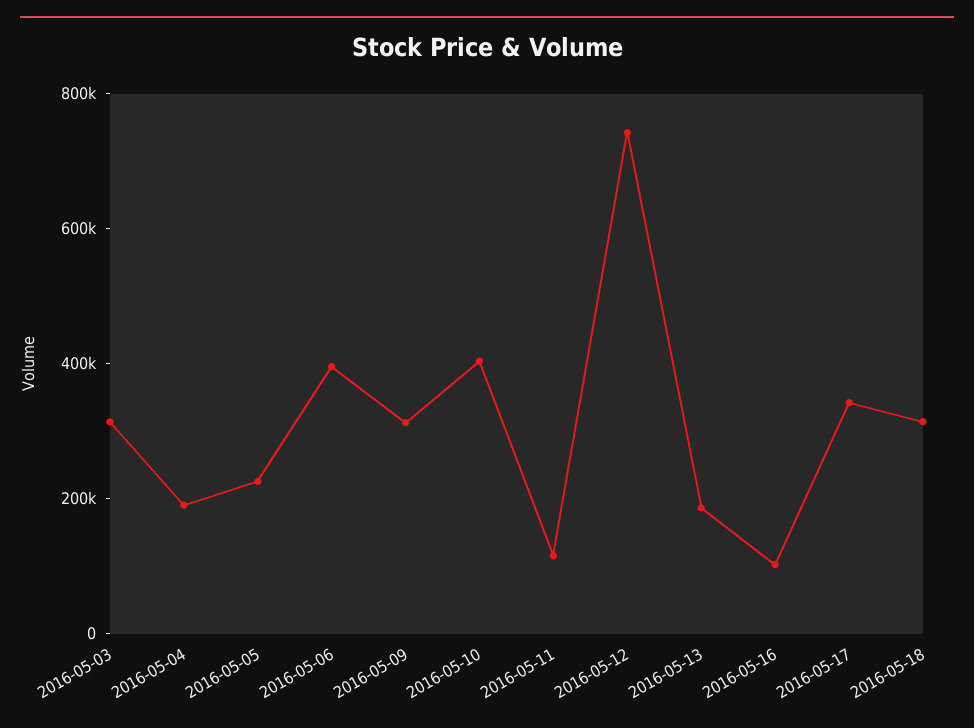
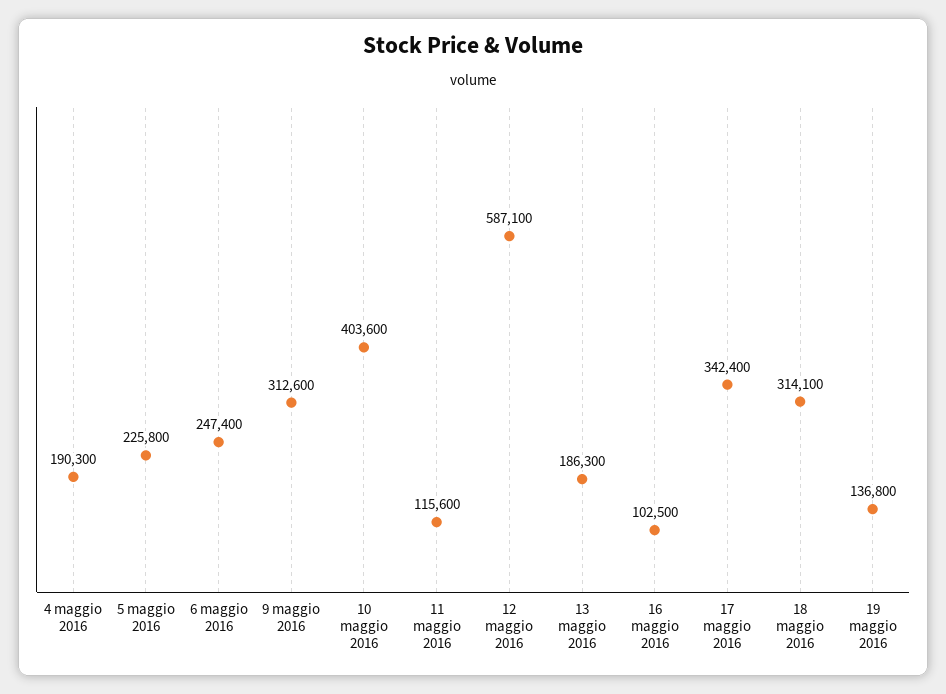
2016-05-03: 300000 -> none
2016-05-06: 400000 -> 247400
2016-05-12: 750000 -> 587100
19 maggio 2016: none -> 136800

